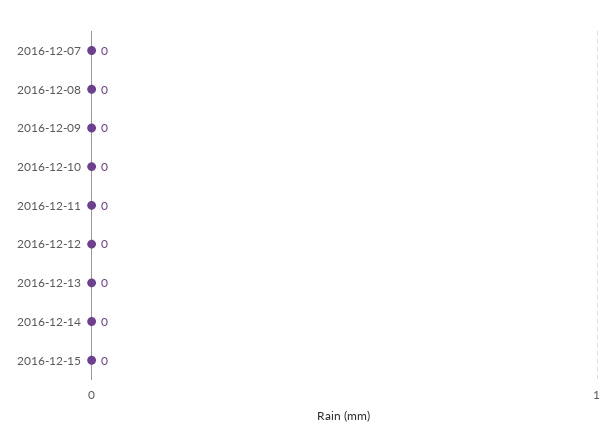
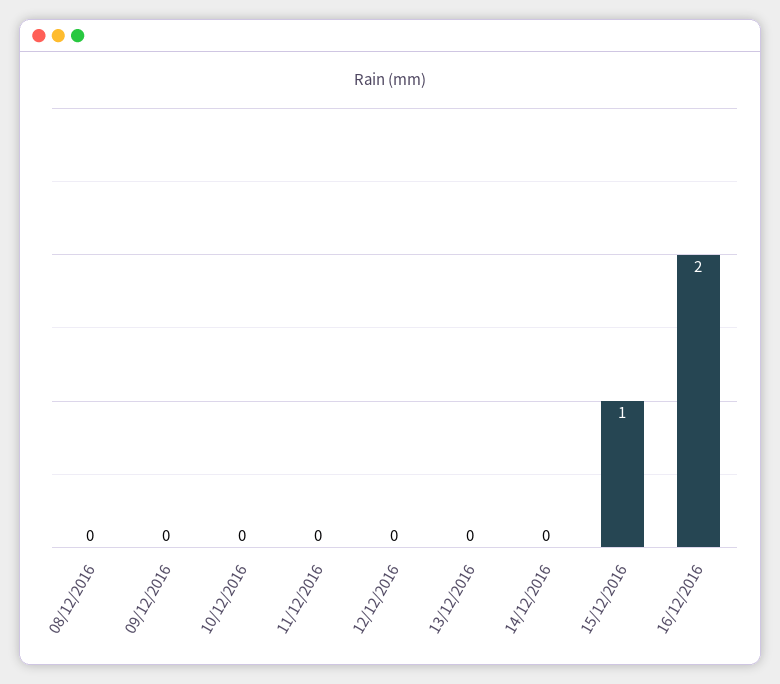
2016-12-07: 0 -> none
2016-12-15: 0 -> 1
16/12/2016: none -> 2

